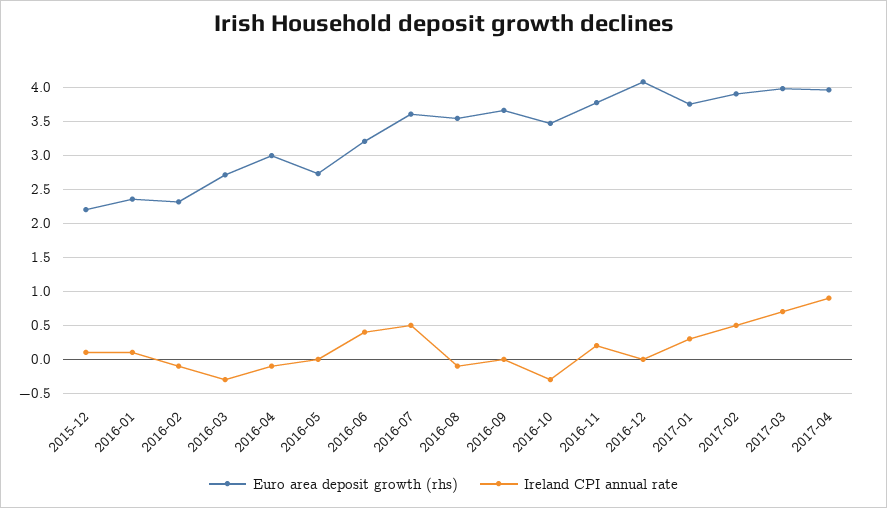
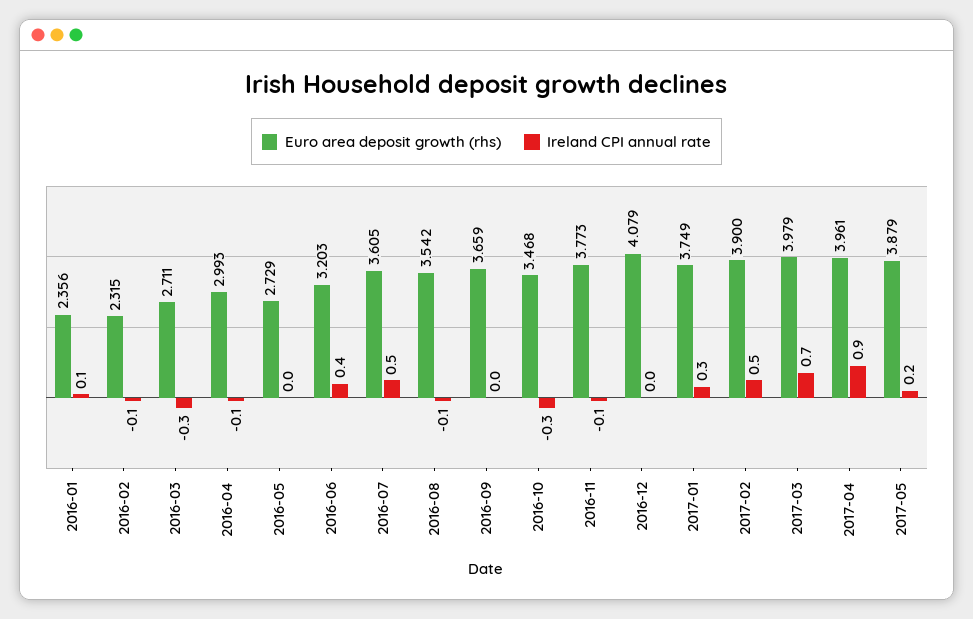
Euro area deposit growth (rhs), 2015-12: 2.2 -> none
Ireland CPI annual rate, 2015-12: 0.1 -> none
Ireland CPI annual rate, 2016-11: 0.2 -> -0.1
Euro area deposit growth (rhs), 2017-05: none -> 3.879
Ireland CPI annual rate, 2017-05: none -> 0.2

